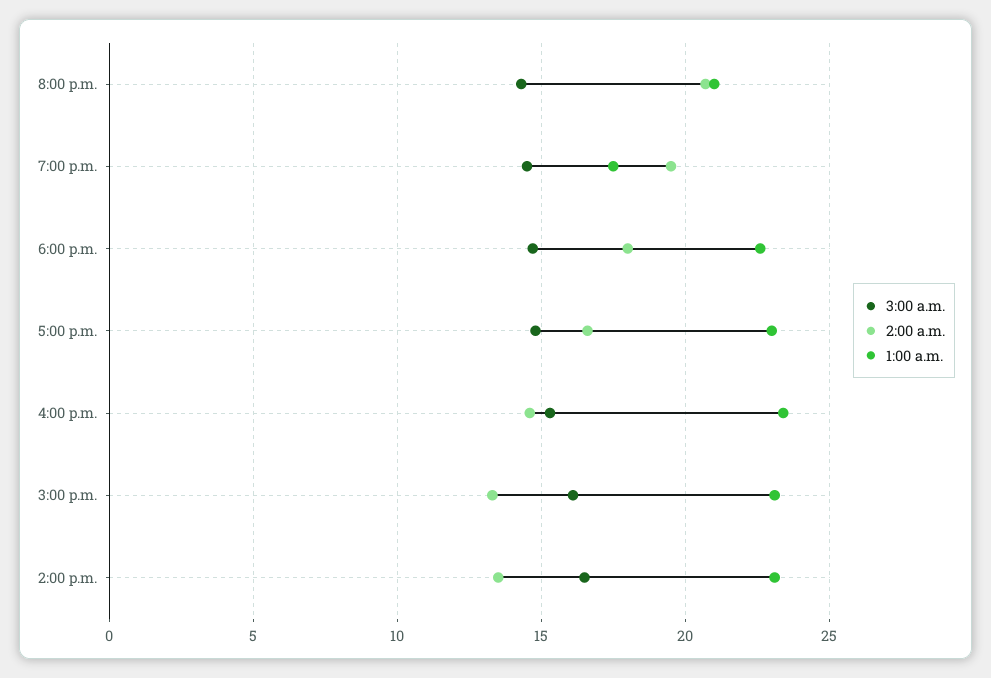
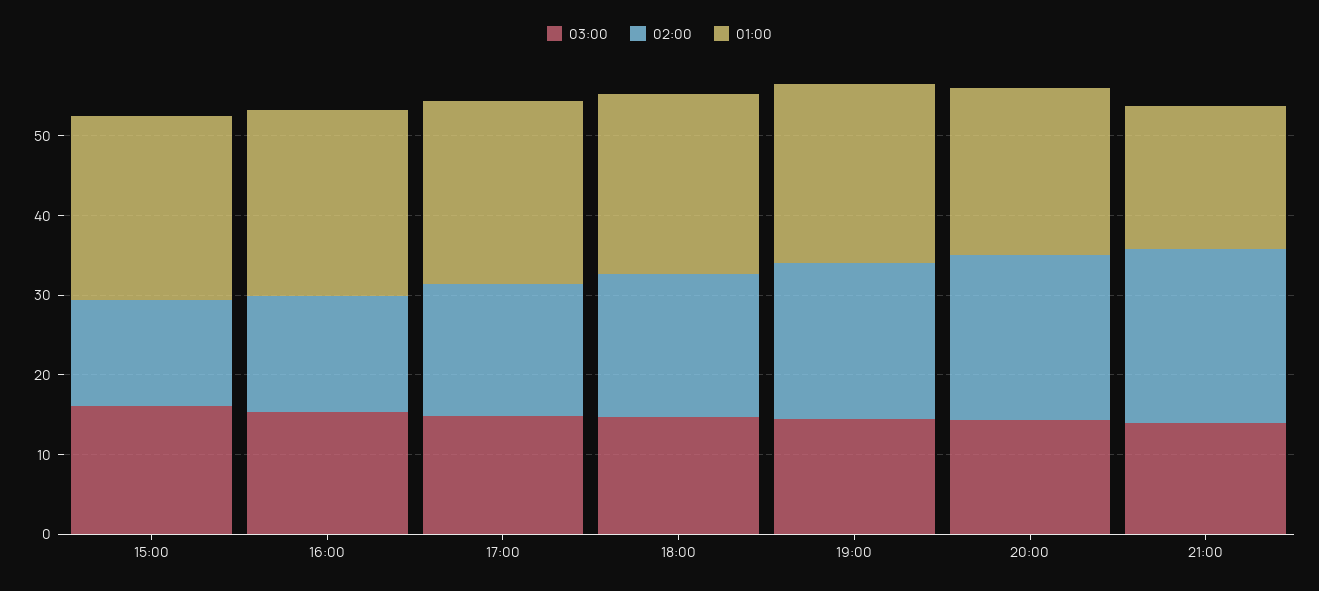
1:00 a.m., 7:00 p.m.: 17.5 -> 22
3:00 a.m., 2:00 p.m.: 16.5 -> none
2:00 a.m., 2:00 p.m.: 13.5 -> none
1:00 a.m., 2:00 p.m.: 23 -> none
3:00 a.m., 21:00: none -> 14
2:00 a.m., 21:00: none -> 22
1:00 a.m., 21:00: none -> 18

